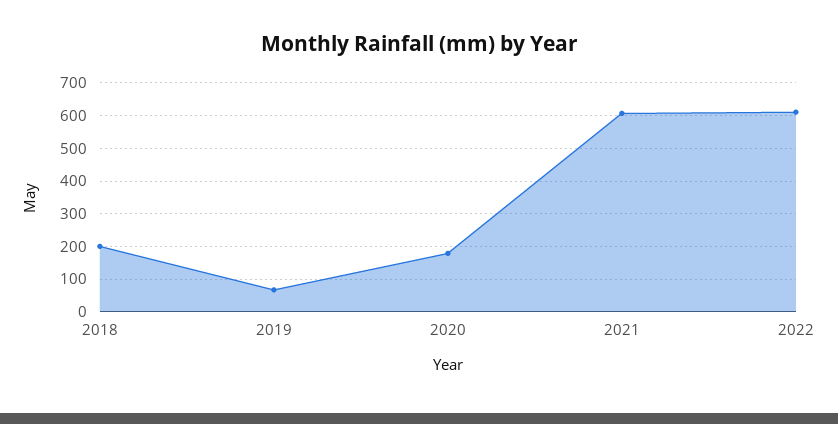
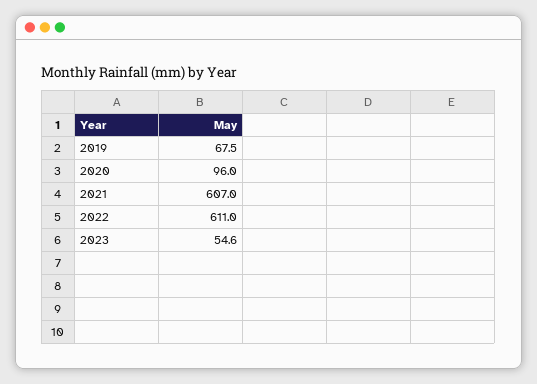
2018: 200 -> none
2020: 180 -> 96
2023: none -> 54.6

